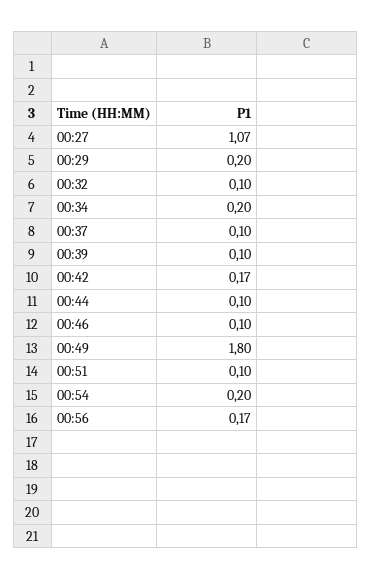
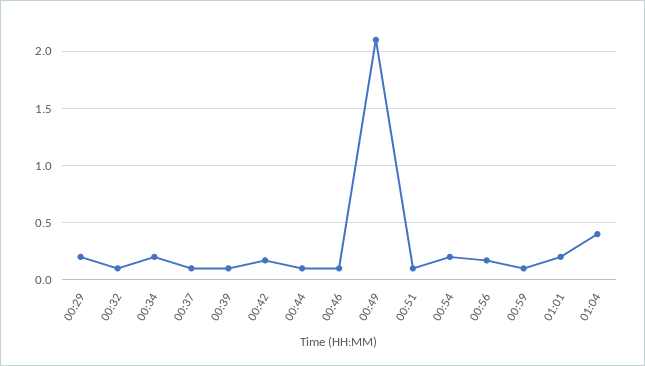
00:27: 1.07 -> none
00:49: 1.8 -> 2.1
00:59: none -> 0.1
01:01: none -> 0.2
01:04: none -> 0.4

